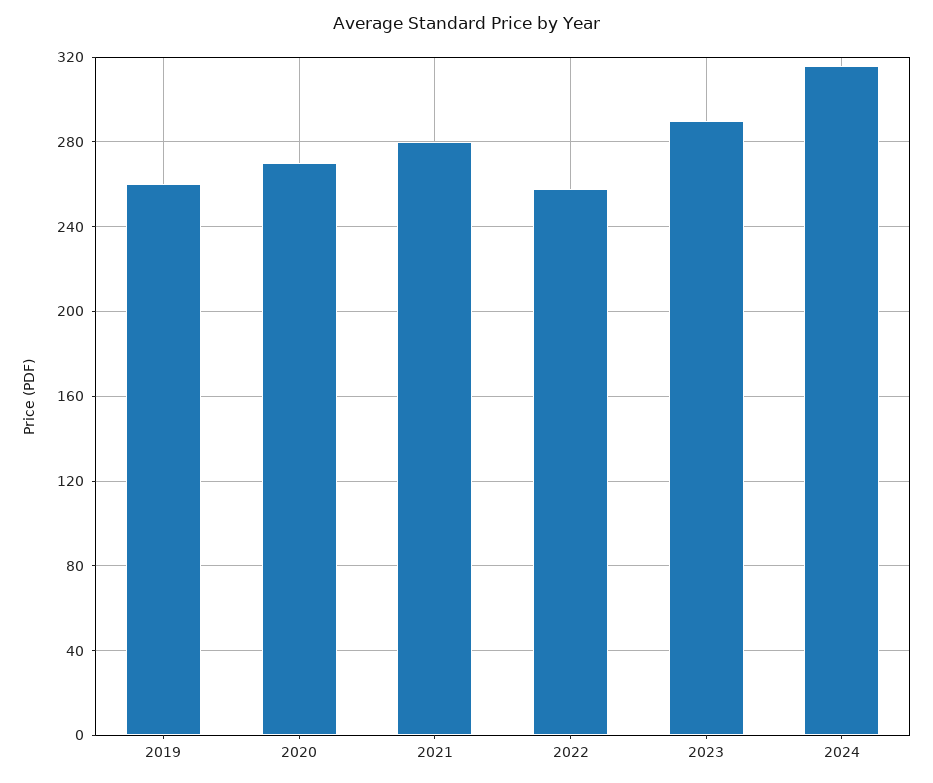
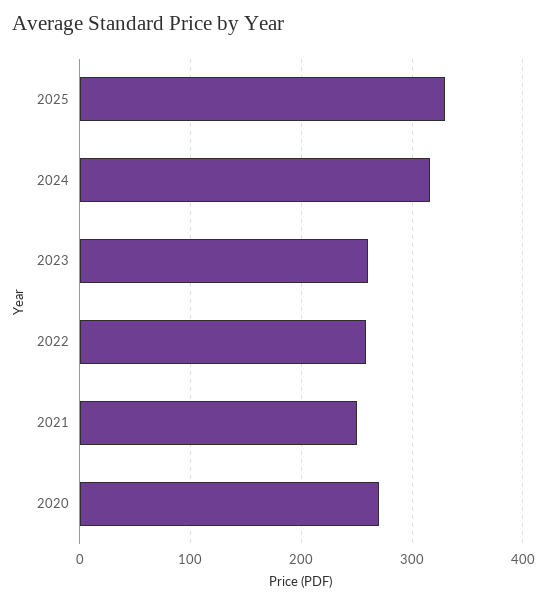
2019: 260 -> none
2021: 280 -> 250
2023: 290 -> 260
2025: none -> 330

